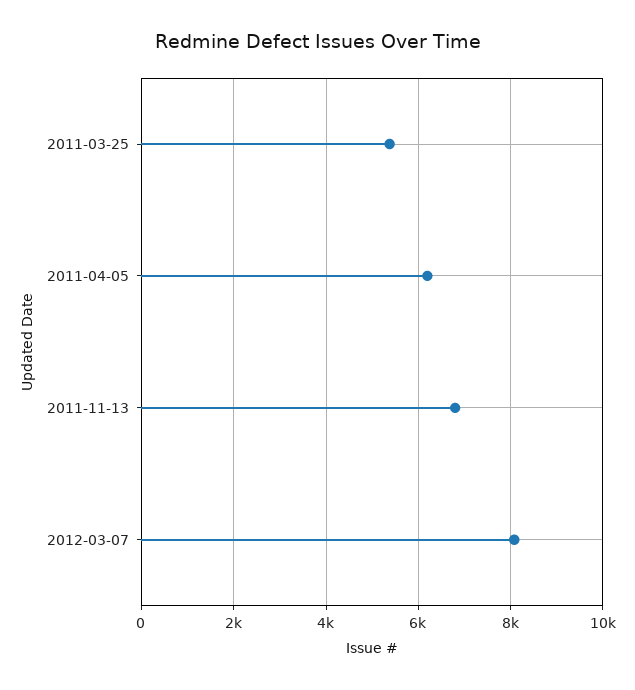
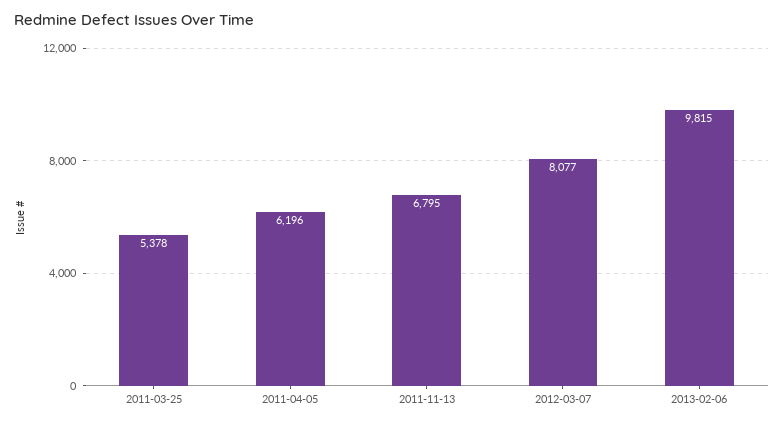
2013-02-06: none -> 9815

